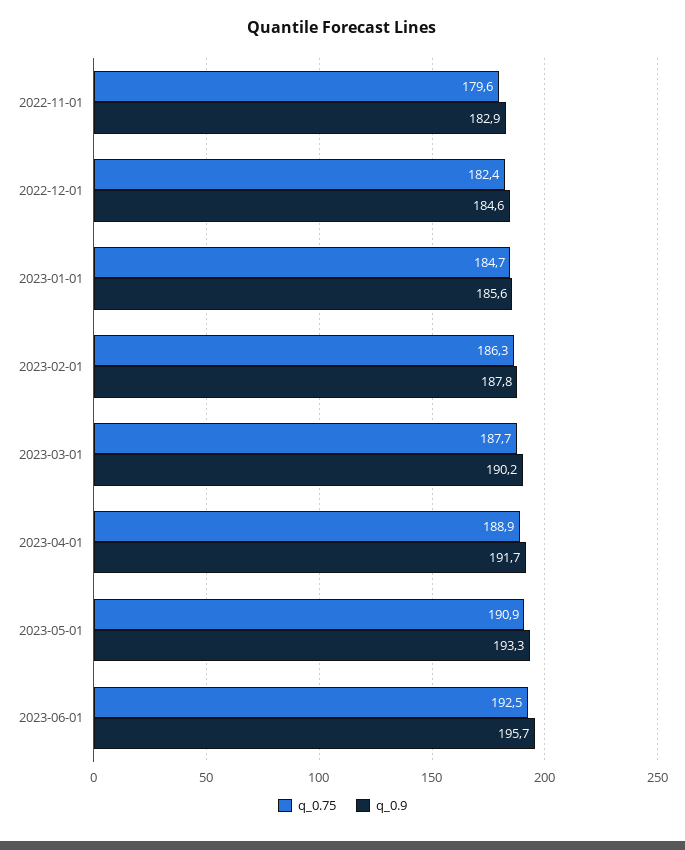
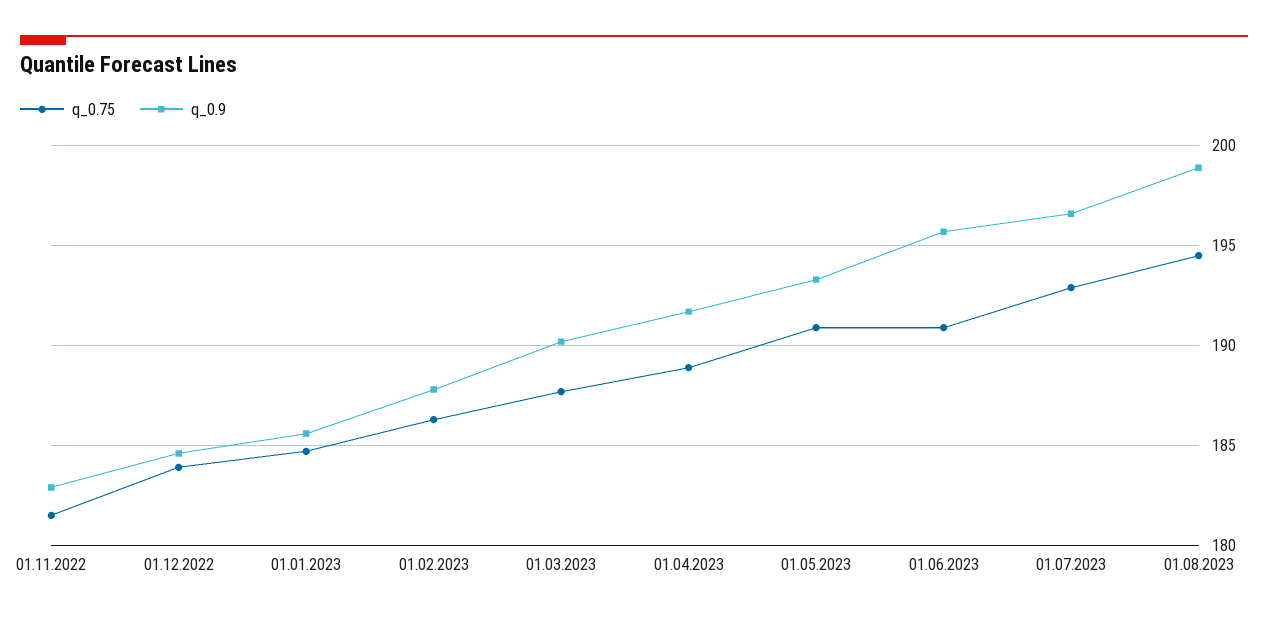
q_0.75, 2022-11-01: 179.6 -> 181.5
q_0.75, 2022-12-01: 182.4 -> 184
q_0.75, 2023-06-01: 192.5 -> 191
q_0.75, 01.07.2023: none -> 193
q_0.9, 01.07.2023: none -> 196.5
q_0.75, 01.08.2023: none -> 194.5
q_0.9, 01.08.2023: none -> 199

